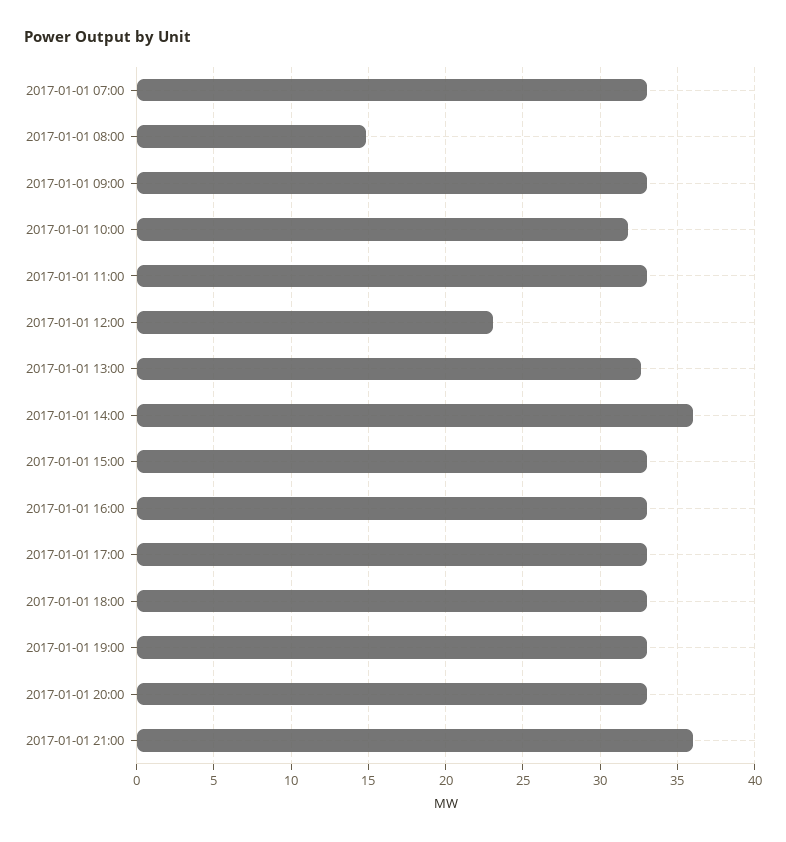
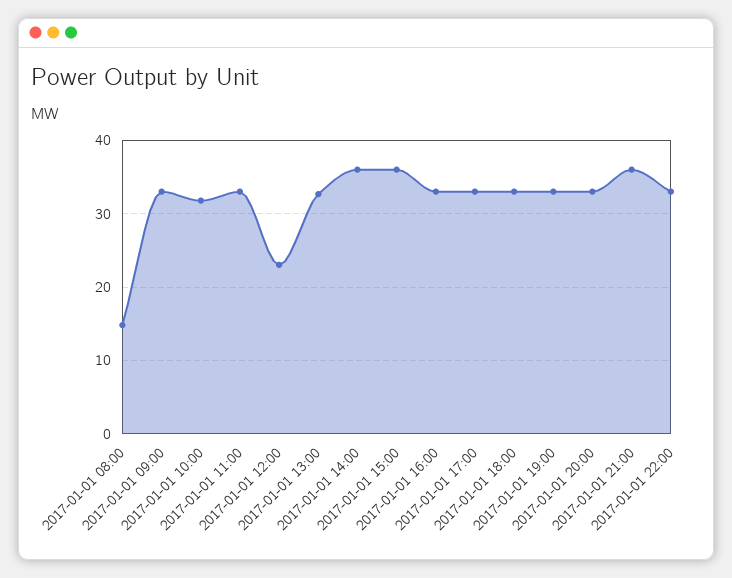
2017-01-01 07:00: 33 -> none
2017-01-01 15:00: 33 -> 36
2017-01-01 22:00: none -> 33

